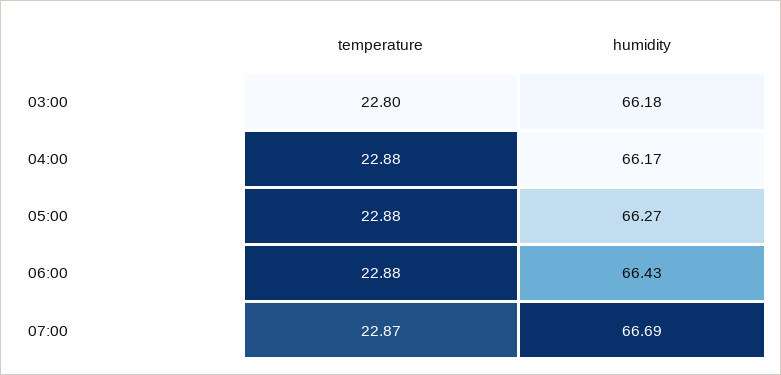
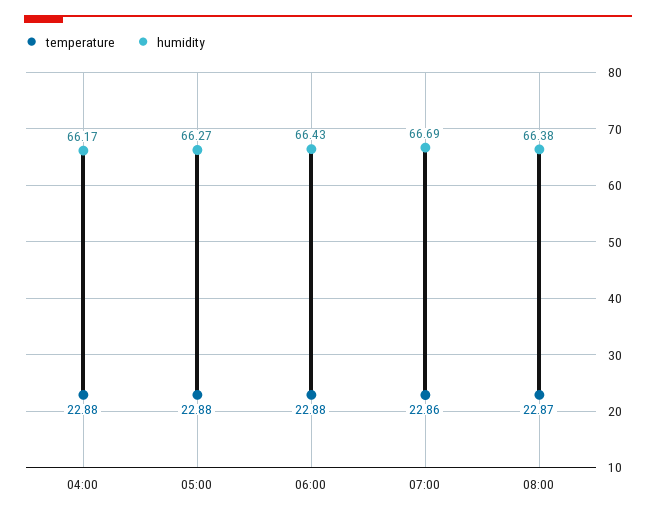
temperature, 03:00: 22.8 -> none
humidity, 03:00: 66.18 -> none
temperature, 07:00: 22.87 -> 22.86
temperature, 08:00: none -> 22.87
humidity, 08:00: none -> 66.38

